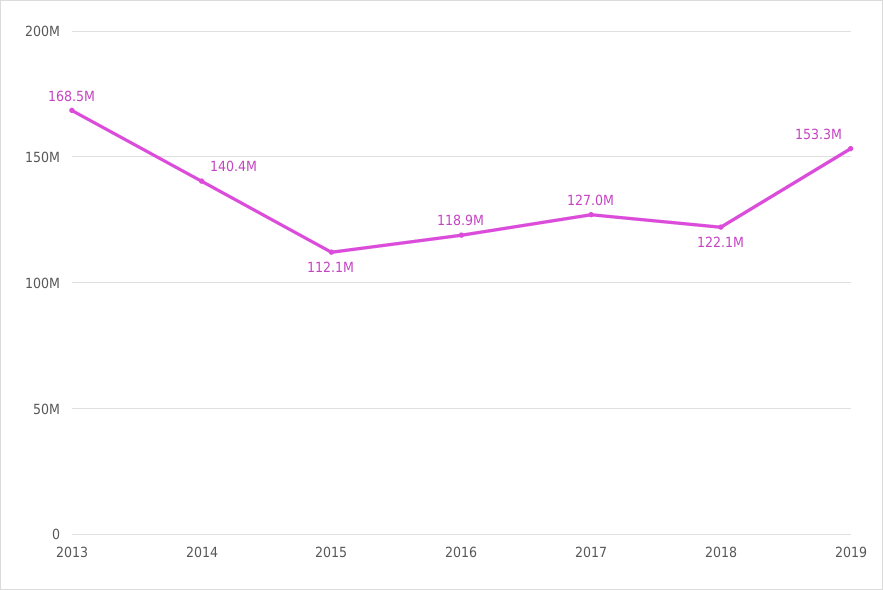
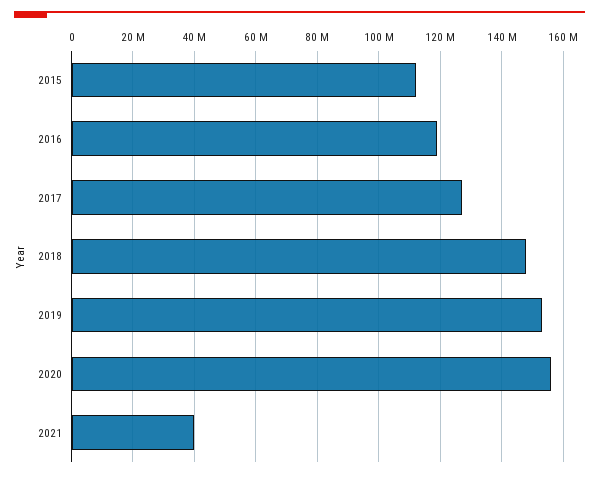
2013: 168500000 -> none
2014: 140400000 -> none
2018: 122100000 -> 148000000
2020: none -> 156000000
2021: none -> 40000000

